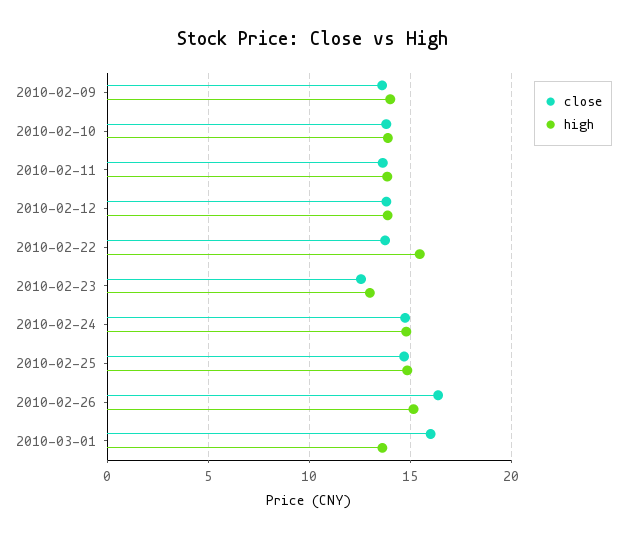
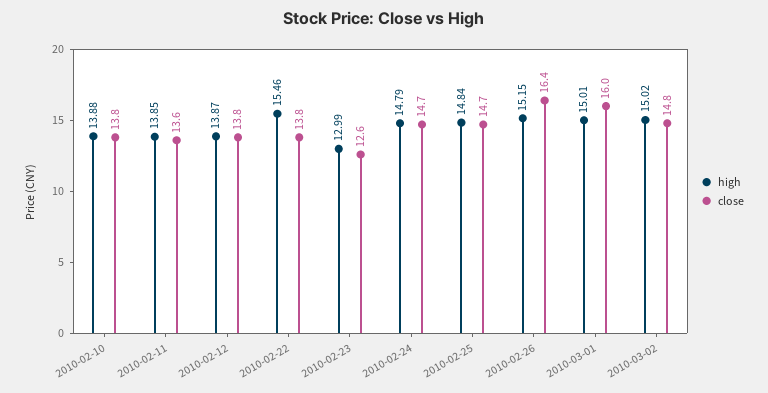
close, 2010-02-09: 13.5 -> none
high, 2010-02-09: 14 -> none
high, 2010-03-01: 13.5 -> 15.01
high, 2010-03-02: none -> 15.02
close, 2010-03-02: none -> 14.8

